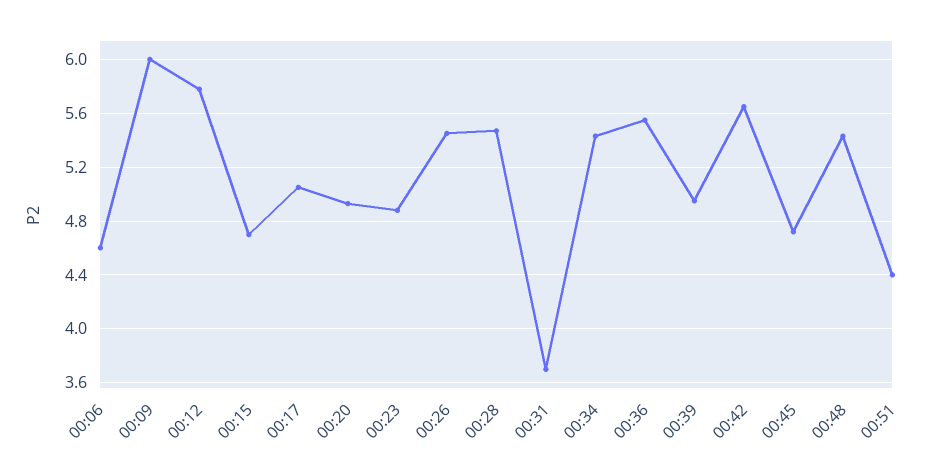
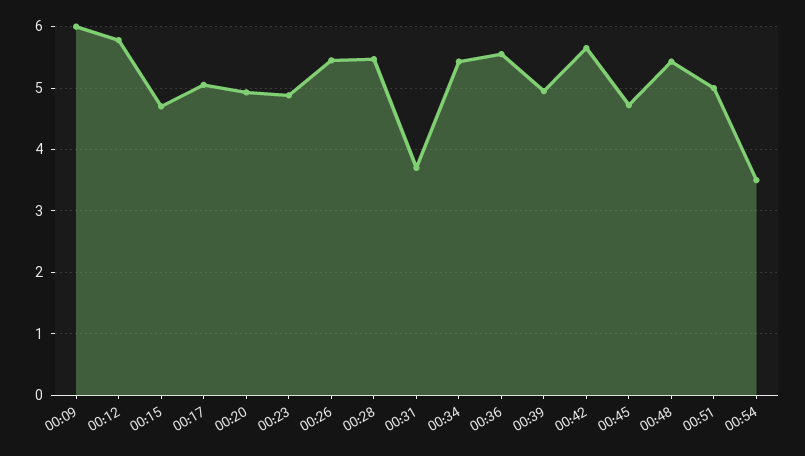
00:06: 4.6 -> none
00:51: 4.4 -> 5
00:54: none -> 3.5

